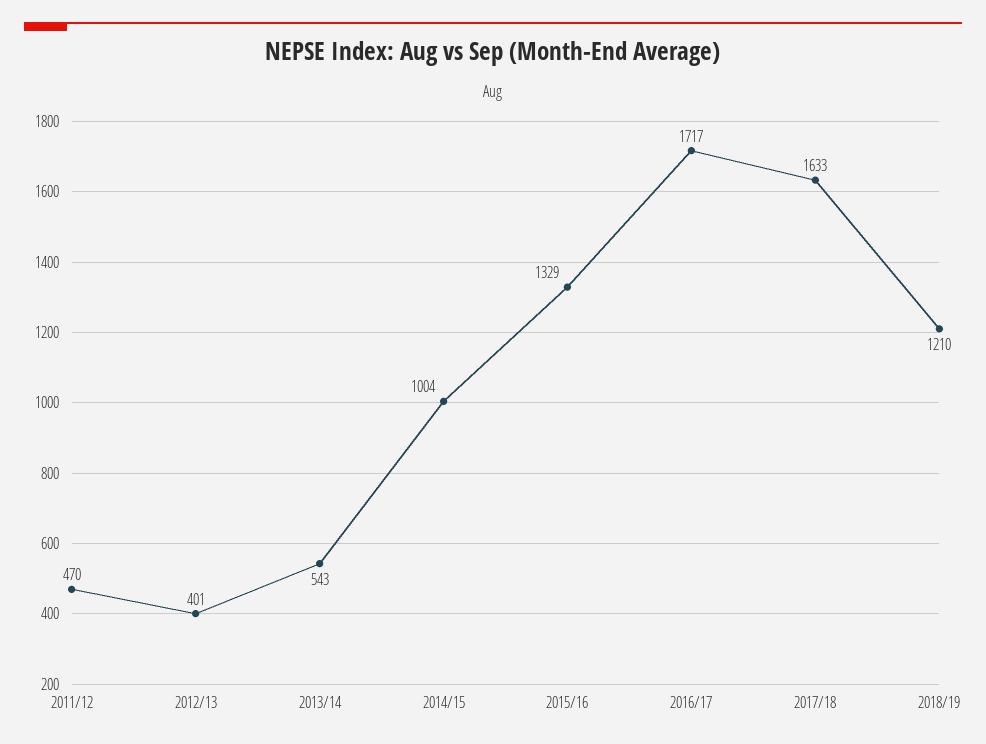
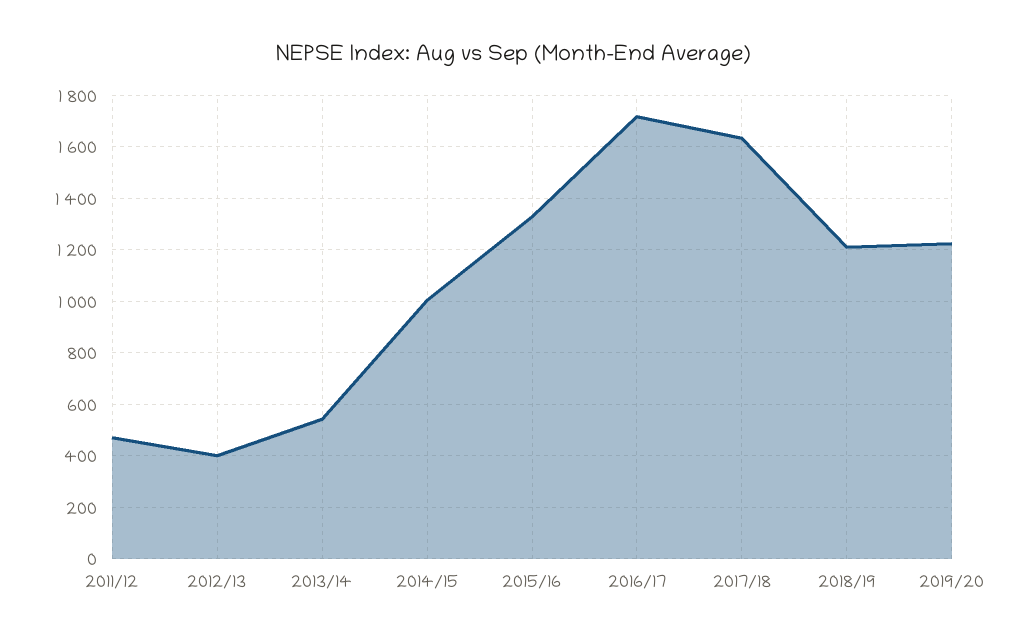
2019/20: none -> 1225

